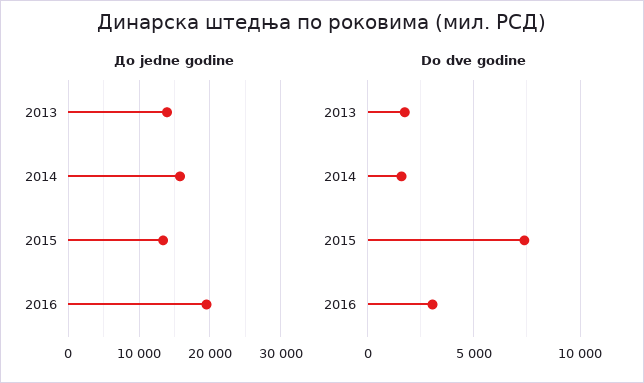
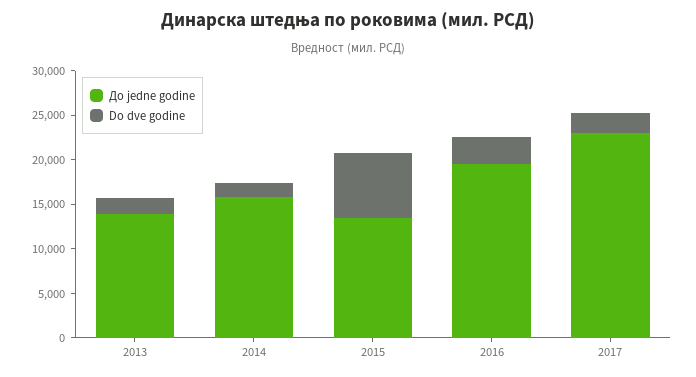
До jedne godine, 2017: none -> 23000
Do dve godine, 2017: none -> 2000

